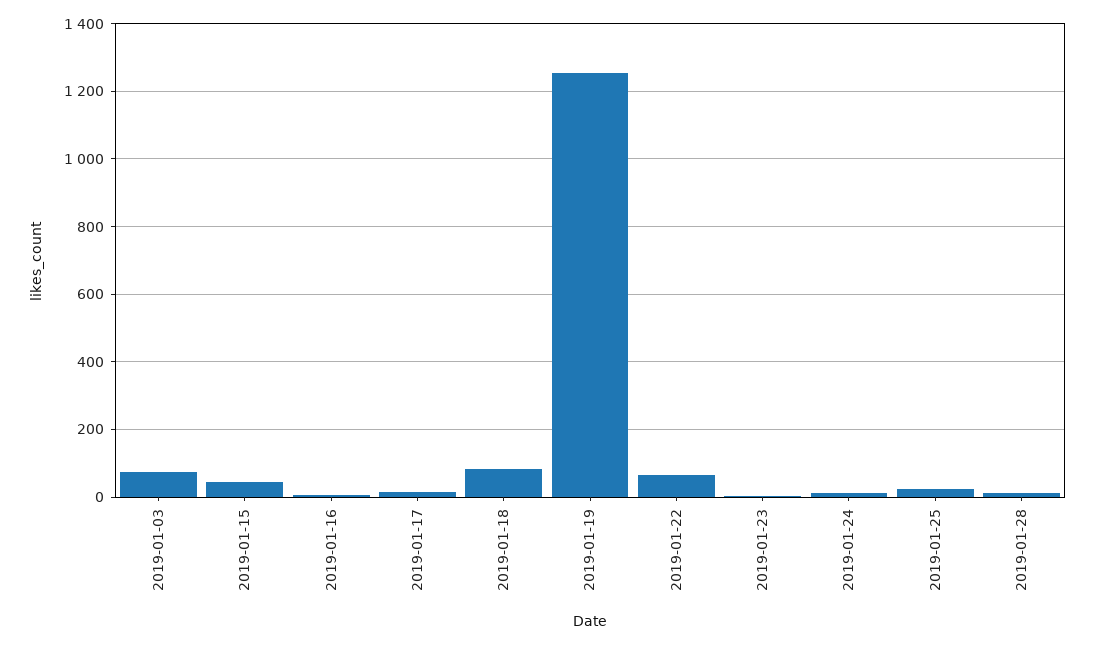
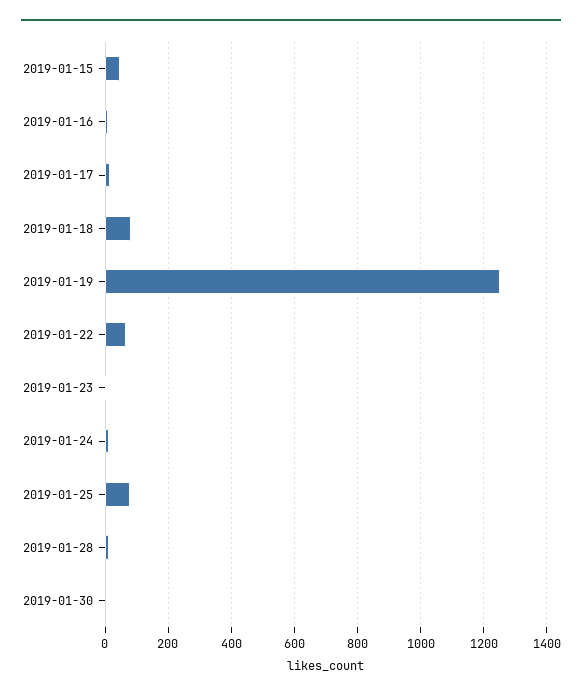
2019-01-03: 80 -> none
2019-01-25: 20 -> 80
2019-01-30: none -> 0

